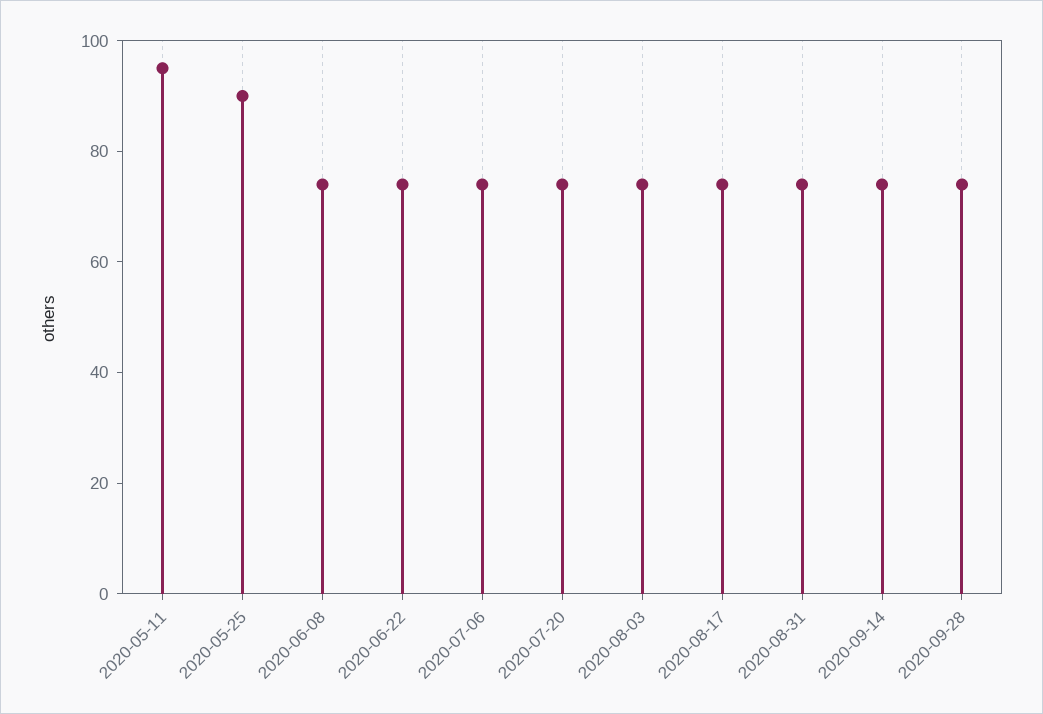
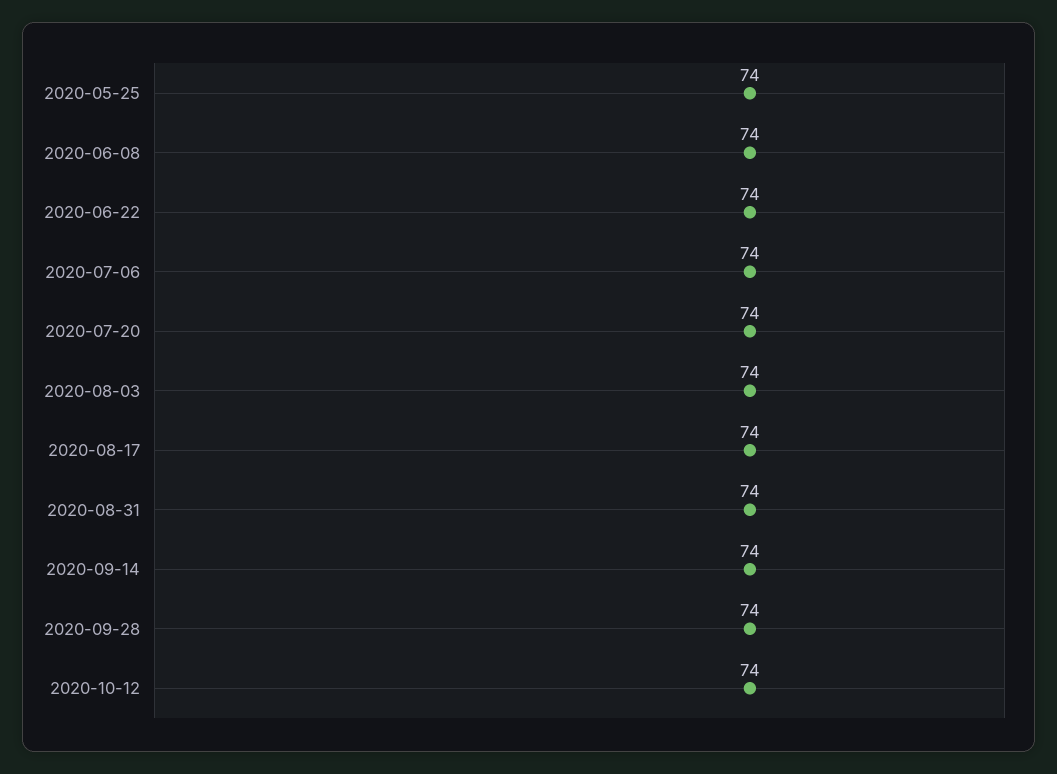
2020-05-11: 95 -> none
2020-05-25: 90 -> 74
2020-10-12: none -> 74

